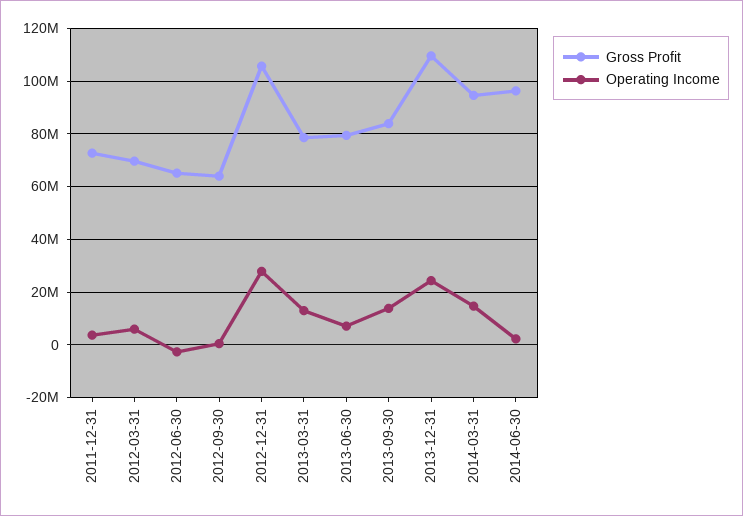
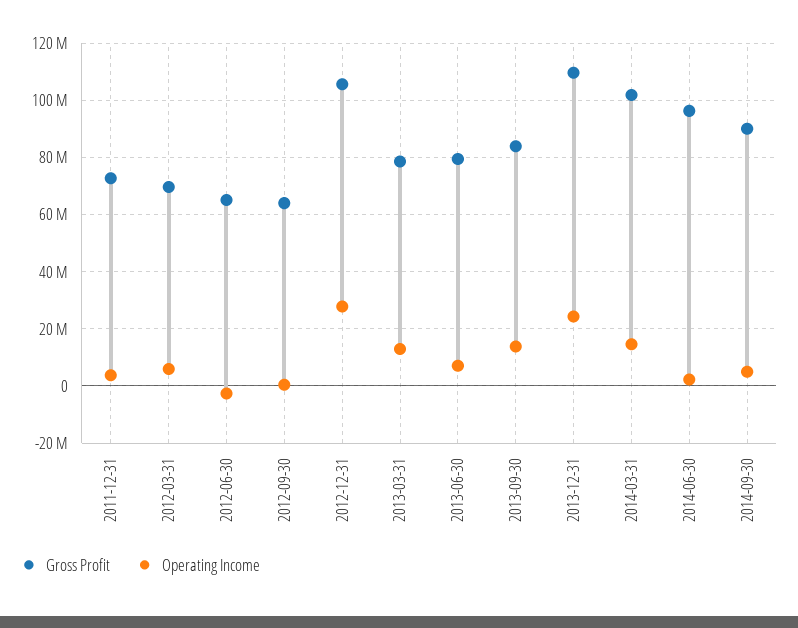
Gross Profit, 2014-03-31: 95000000 -> 102500000
Gross Profit, 2014-09-30: none -> 90000000
Operating Income, 2014-09-30: none -> 5000000

